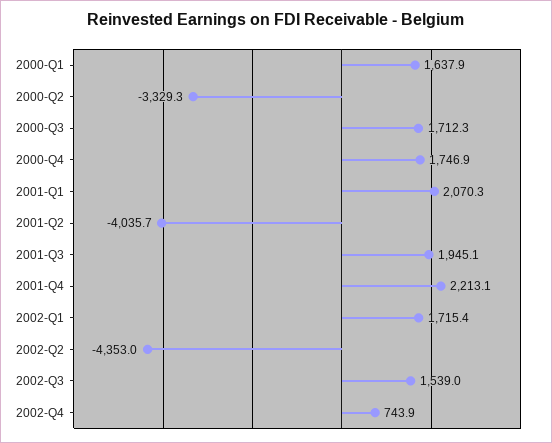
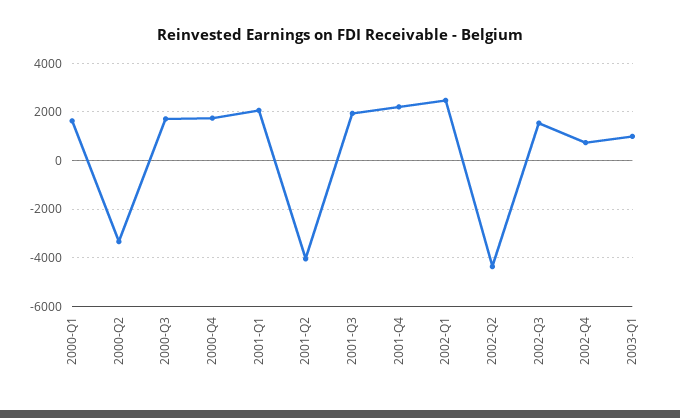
2002-Q1: 1715.4 -> 2500
2003-Q1: none -> 1000

